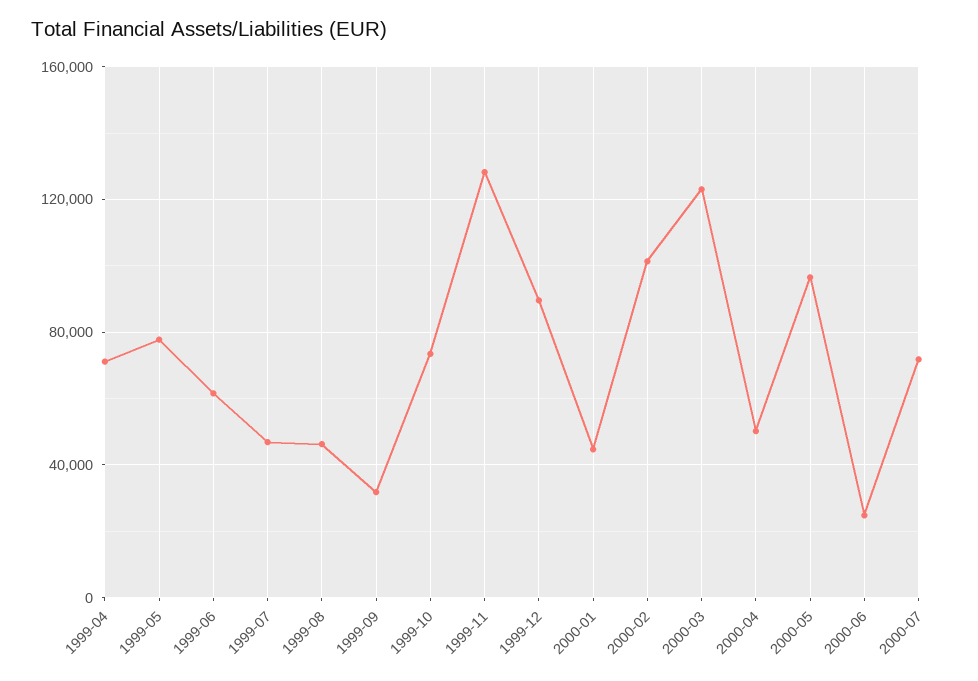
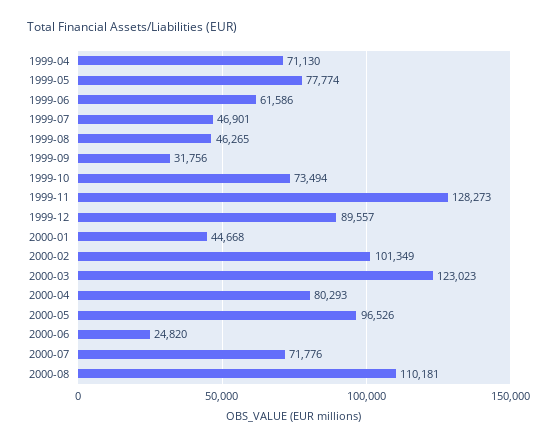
2000-04: 50000 -> 80293
2000-08: none -> 110181

